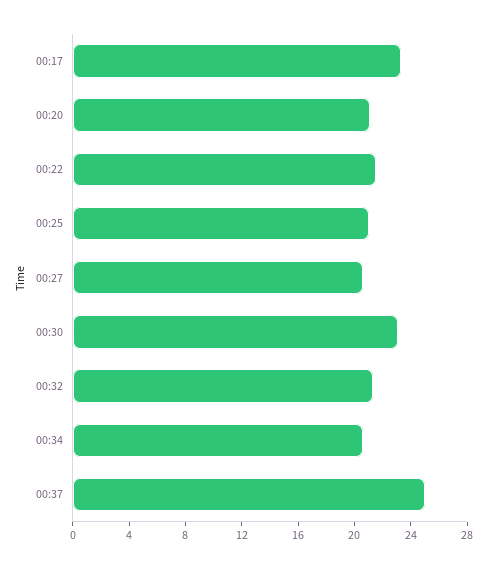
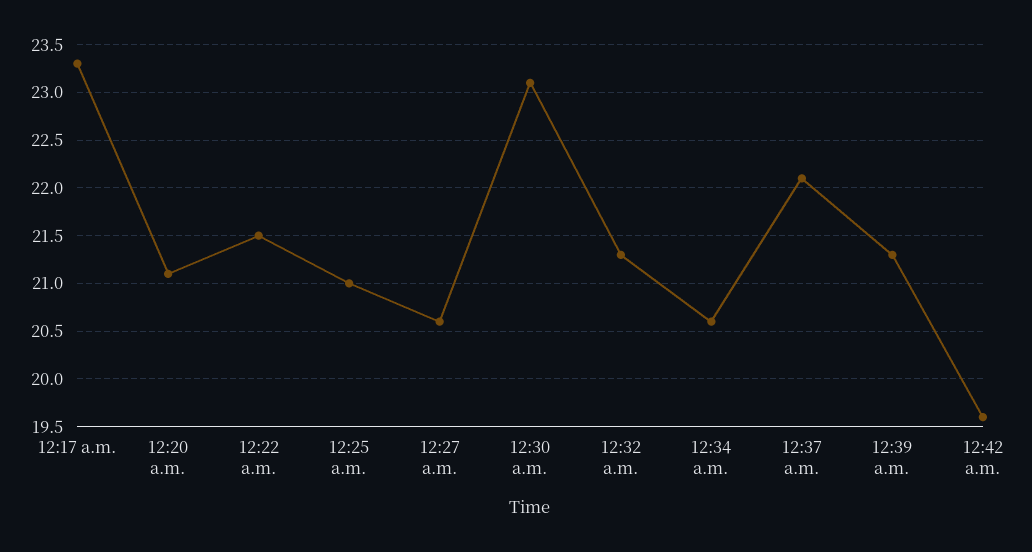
00:37: 25 -> 22.1
12:39 a.m.: none -> 21.3
12:42 a.m.: none -> 19.6

